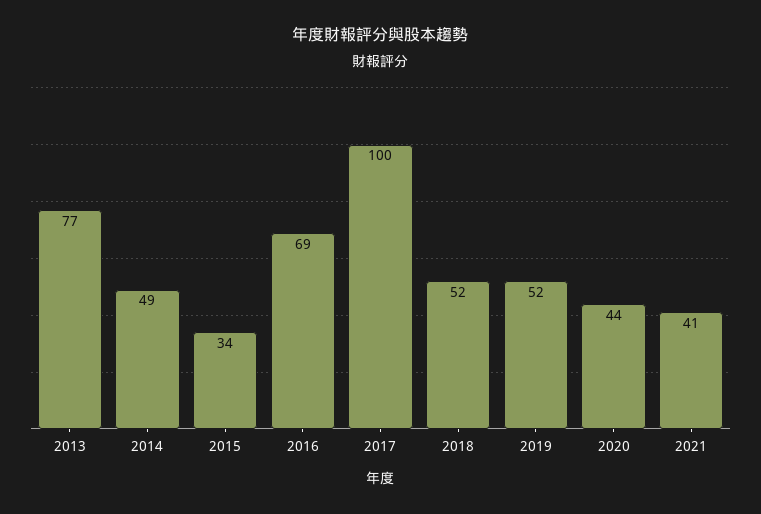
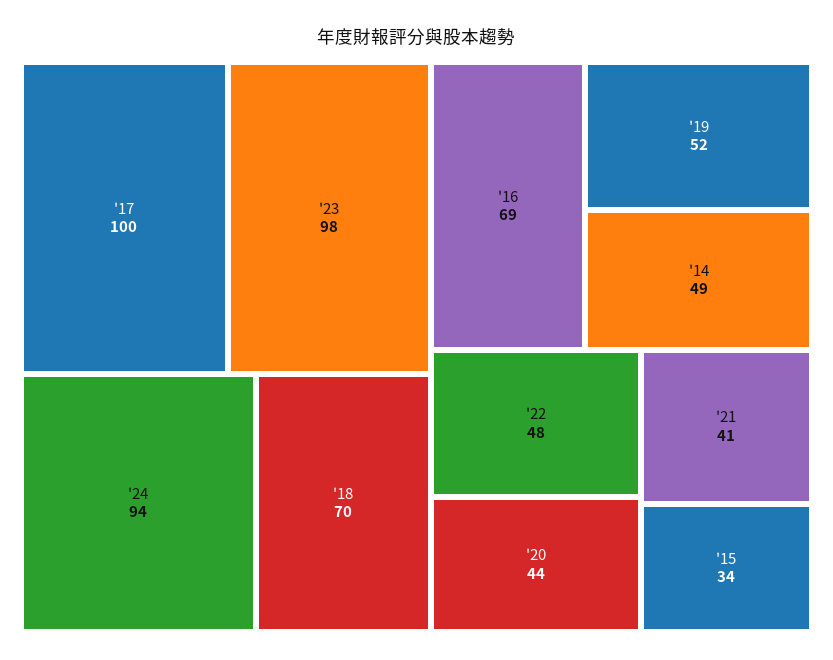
2013: 77 -> none
2018: 52 -> 70
'23: none -> 98
'24: none -> 94
'22: none -> 48

